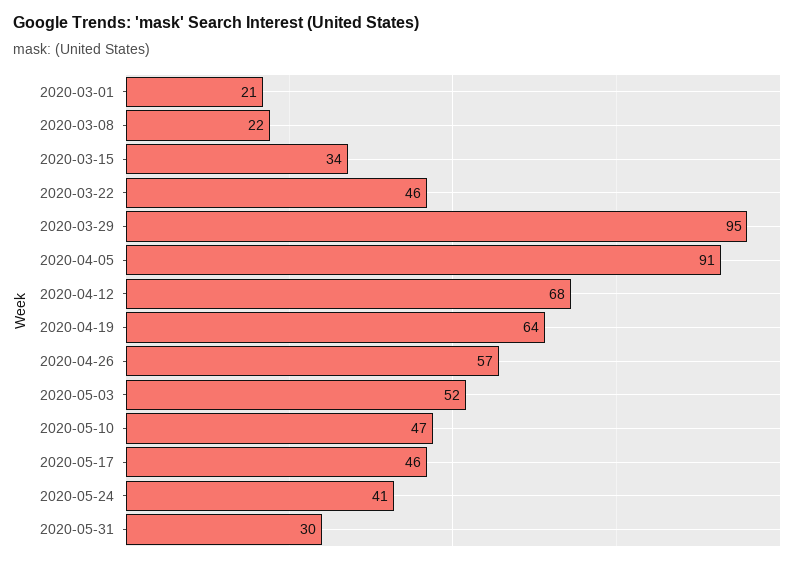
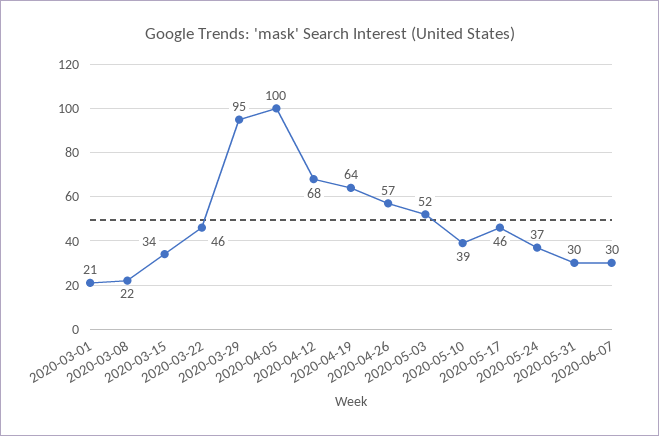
2020-04-05: 91 -> 100
2020-05-10: 47 -> 39
2020-05-24: 41 -> 37
2020-06-07: none -> 30

